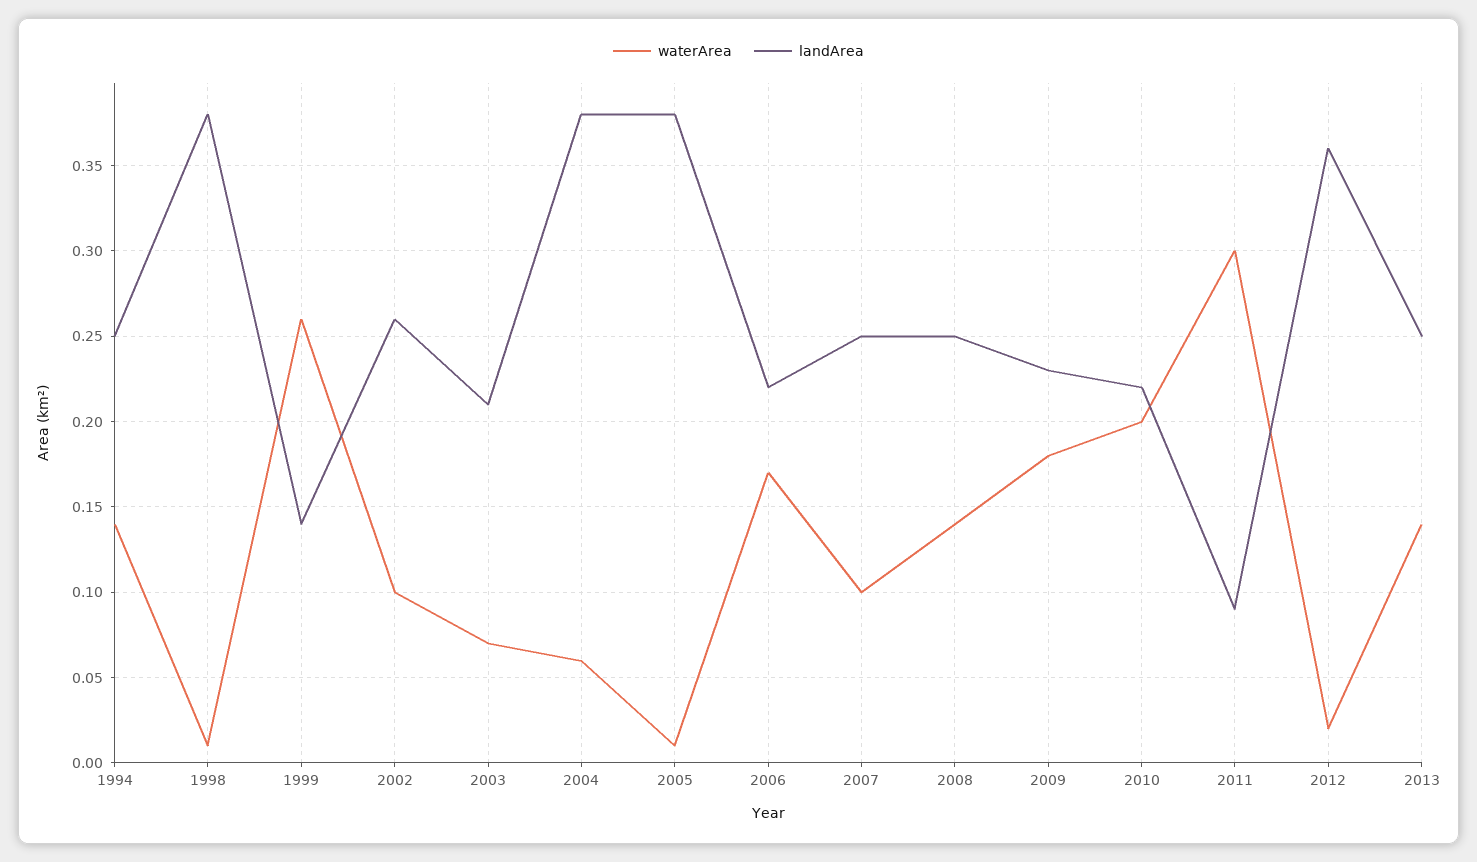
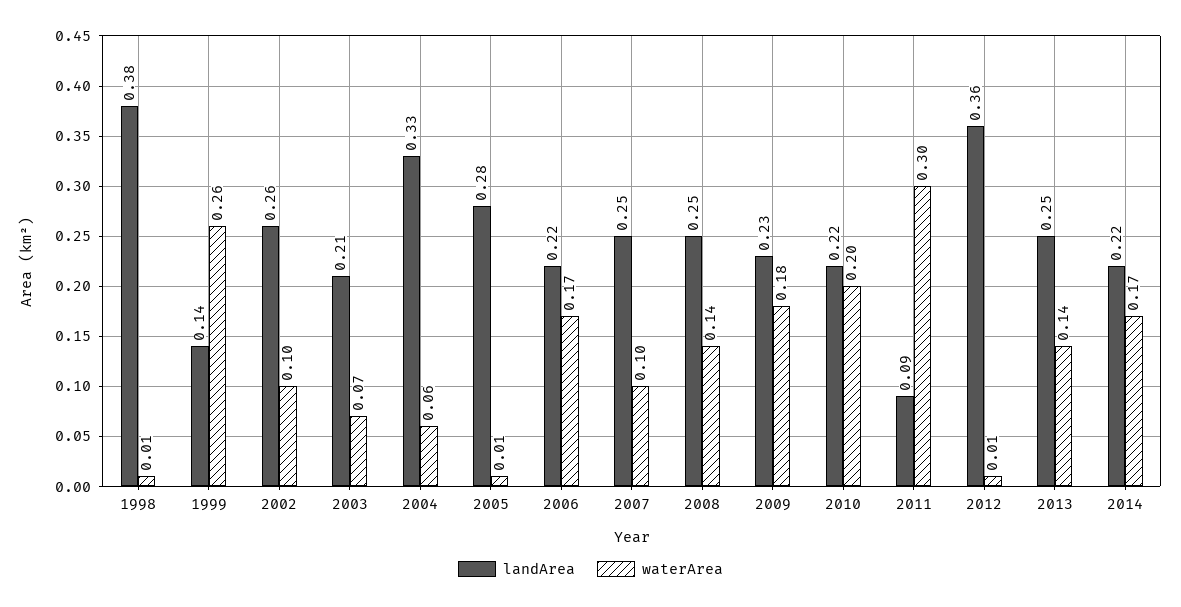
waterArea, 1994: 0.14 -> none
landArea, 1994: 0.25 -> none
landArea, 2004: 0.38 -> 0.33
landArea, 2005: 0.38 -> 0.28
waterArea, 2012: 0.02 -> 0.01
landArea, 2014: none -> 0.22
waterArea, 2014: none -> 0.17

